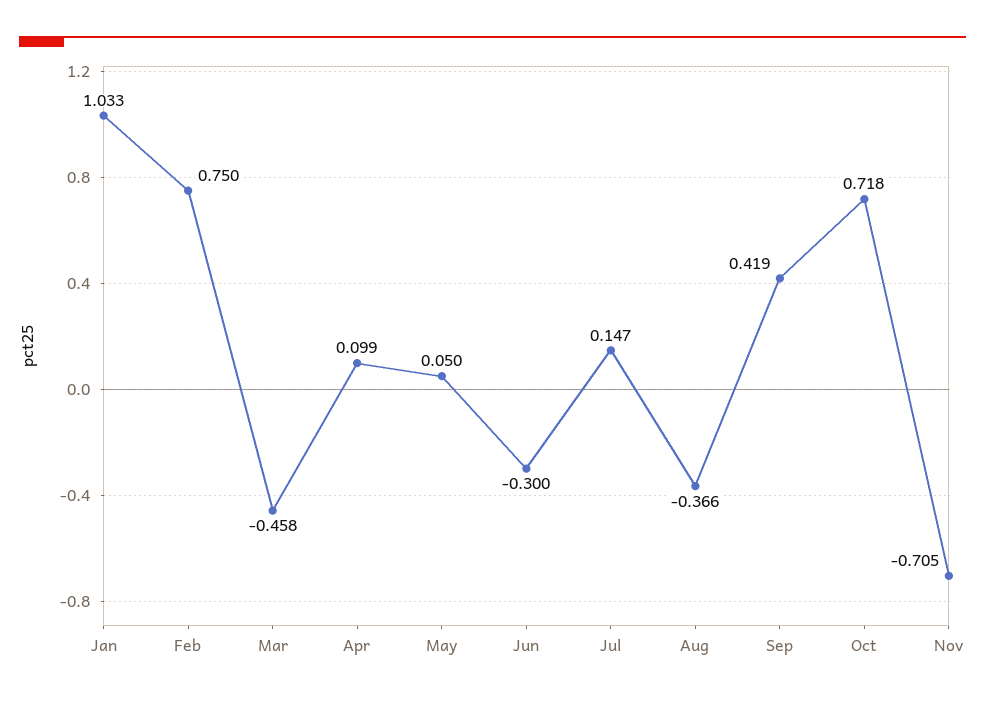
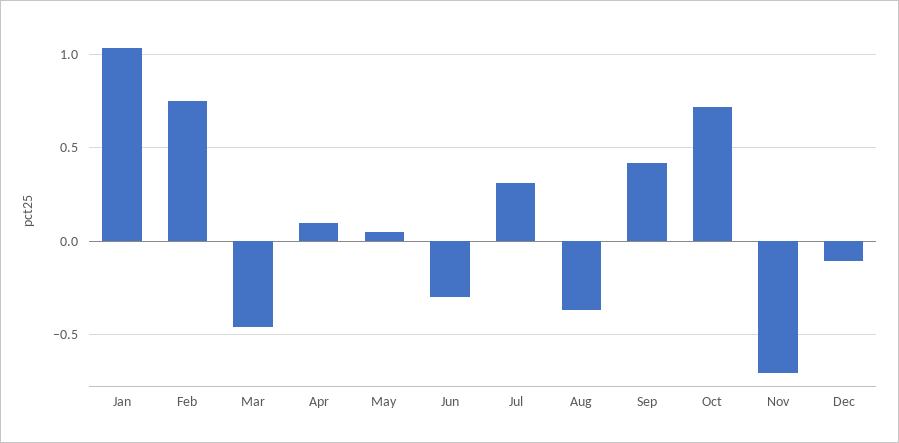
Jul: 0.147 -> 0.3
Dec: none -> -0.1

